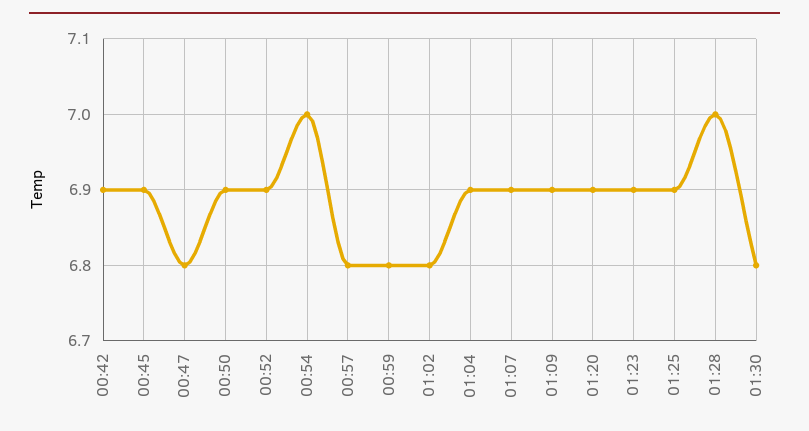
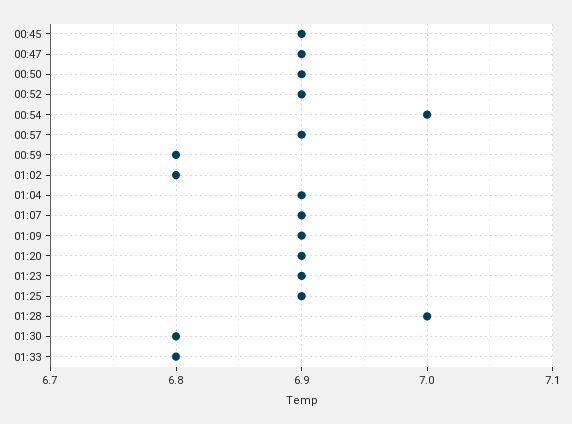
00:42: 6.9 -> none
00:47: 6.8 -> 6.9
00:57: 6.8 -> 6.9
01:33: none -> 6.8

